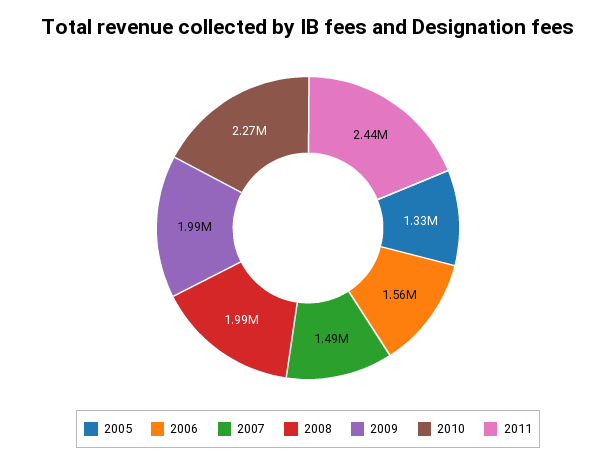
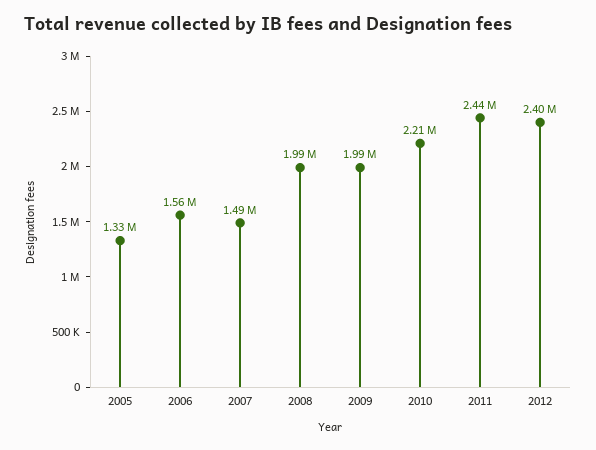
2010: 2270000 -> 2210000
2012: none -> 2400000

